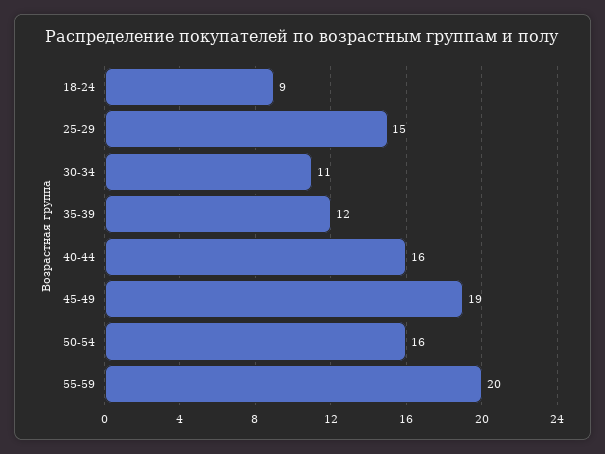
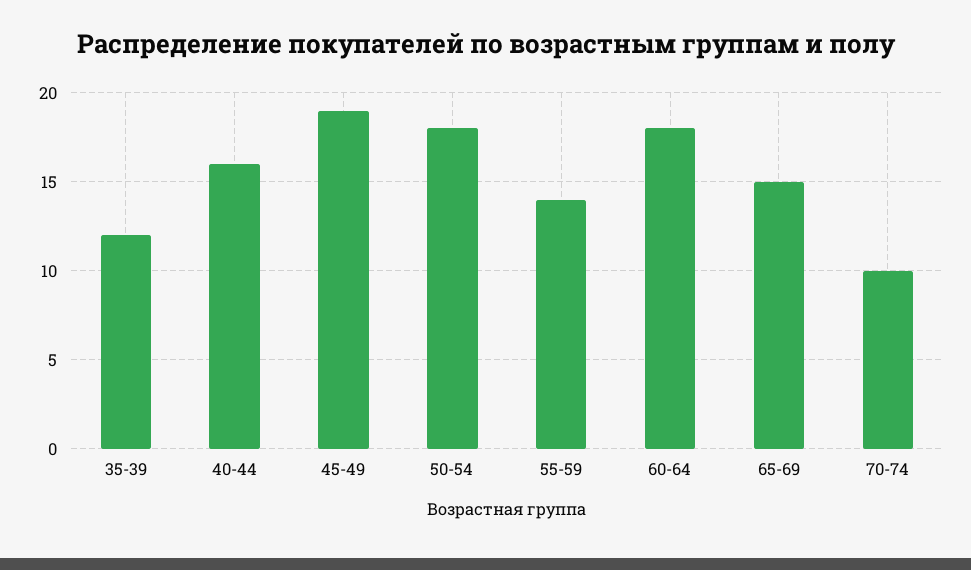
18-24: 9 -> none
25-29: 15 -> none
30-34: 11 -> none
50-54: 16 -> 18
55-59: 20 -> 14
60-64: none -> 18
65-69: none -> 15
70-74: none -> 10

